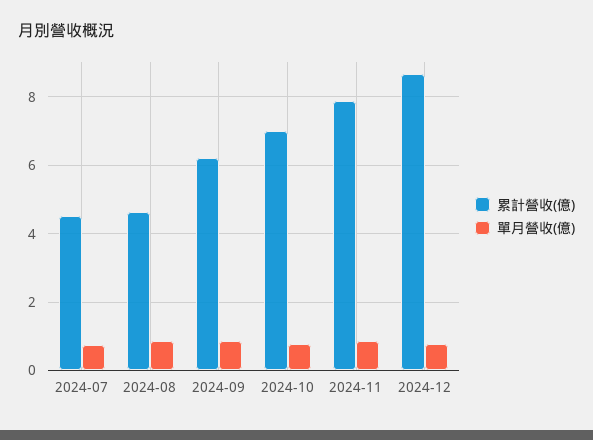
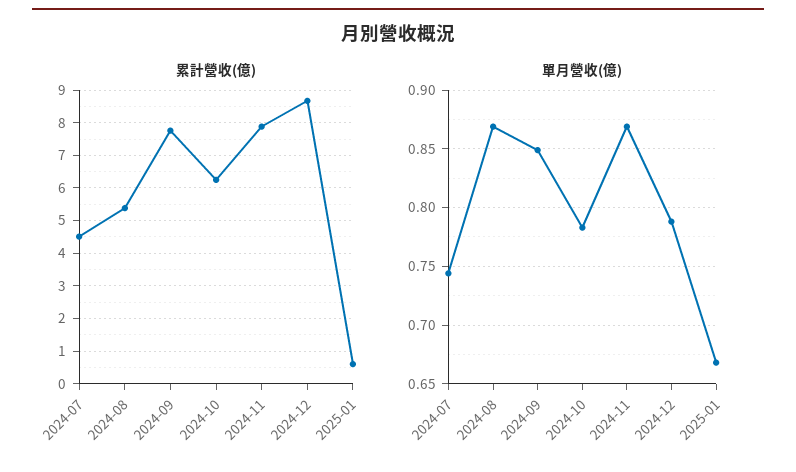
累計營收(億), 2024-08: 4.6 -> 5.4
累計營收(億), 2024-09: 6.2 -> 7.8
累計營收(億), 2024-10: 7 -> 6.2
累計營收(億), 2025-01: none -> 0.6
單月營收(億), 2025-01: none -> 0.67

